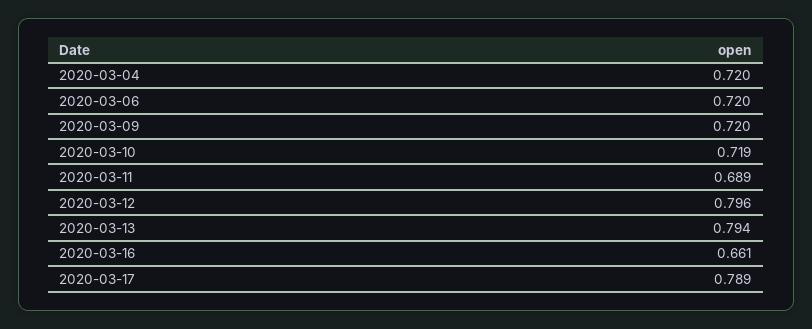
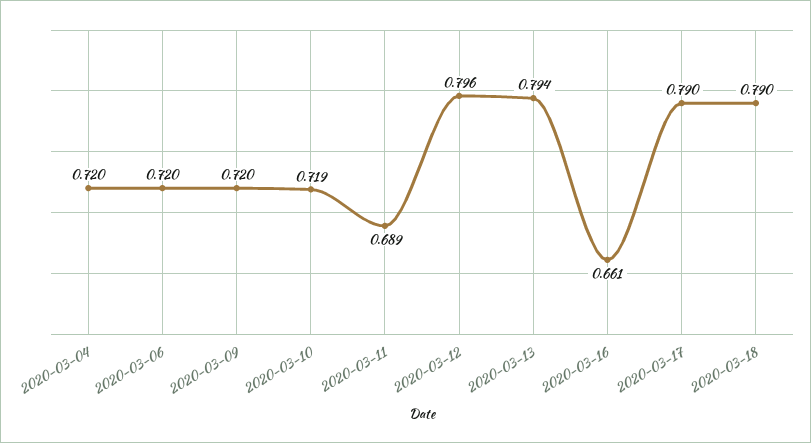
2020-03-17: 0.789 -> 0.79
2020-03-18: none -> 0.79

